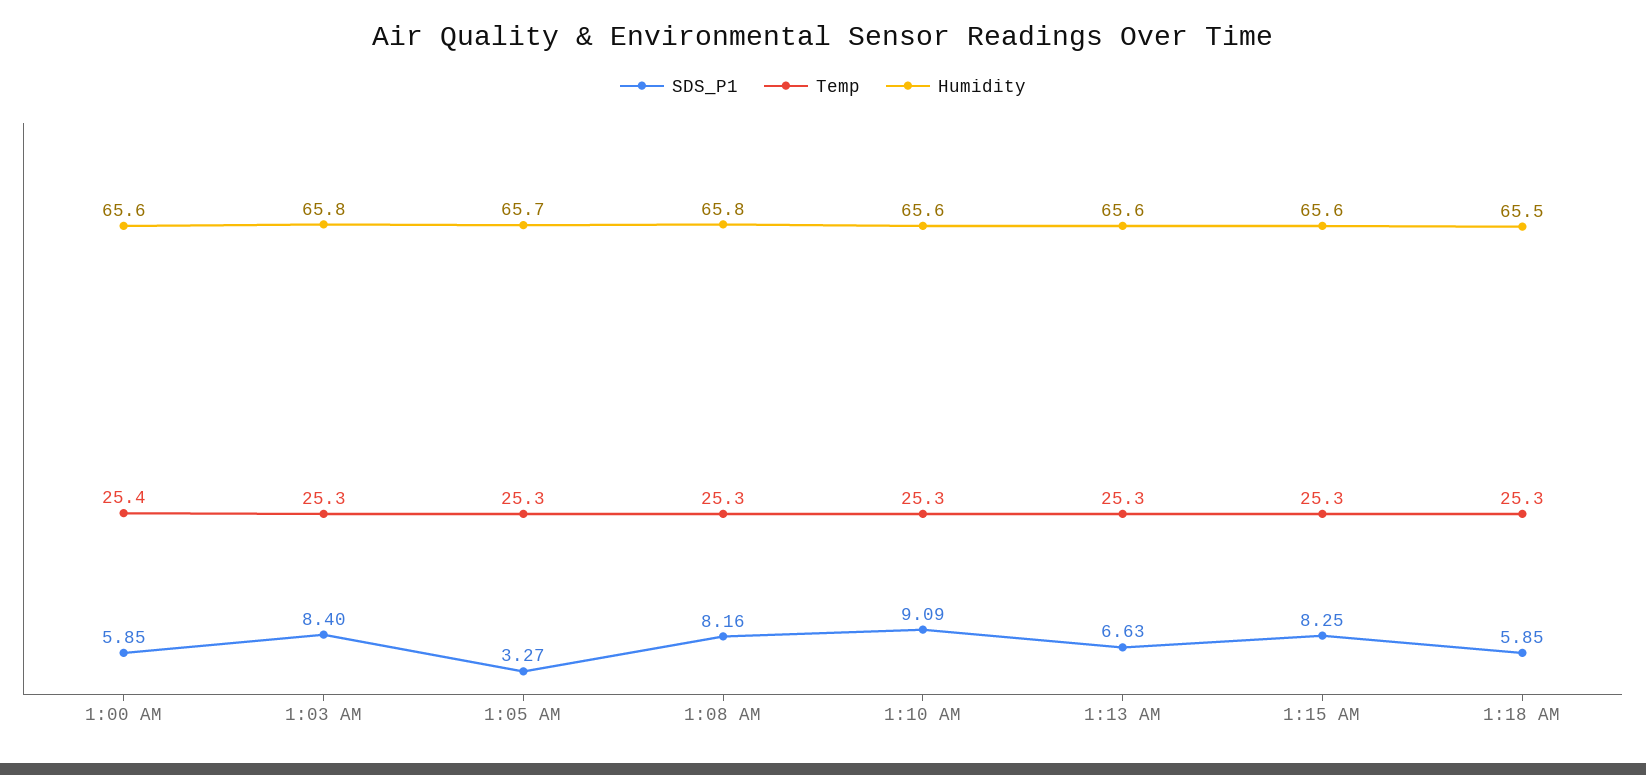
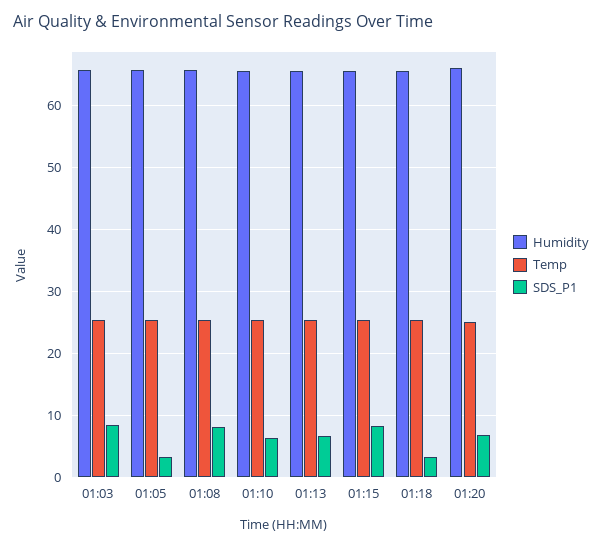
SDS_P1, 1:00 AM: 5.85 -> none
Temp, 1:00 AM: 25.4 -> none
Humidity, 1:00 AM: 65.6 -> none
SDS_P1, 1:10 AM: 9.09 -> 6
SDS_P1, 1:18 AM: 5.85 -> 3
Humidity, 01:20: none -> 66
Temp, 01:20: none -> 25
SDS_P1, 01:20: none -> 7

